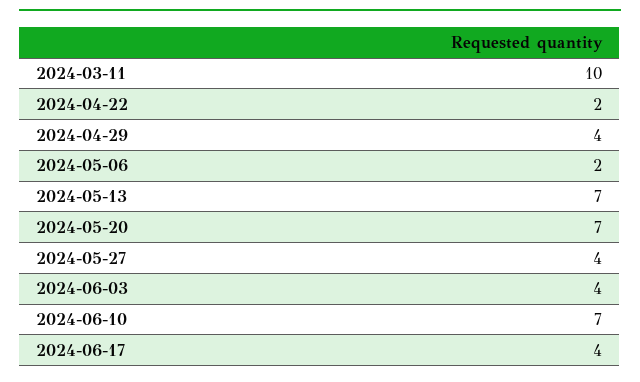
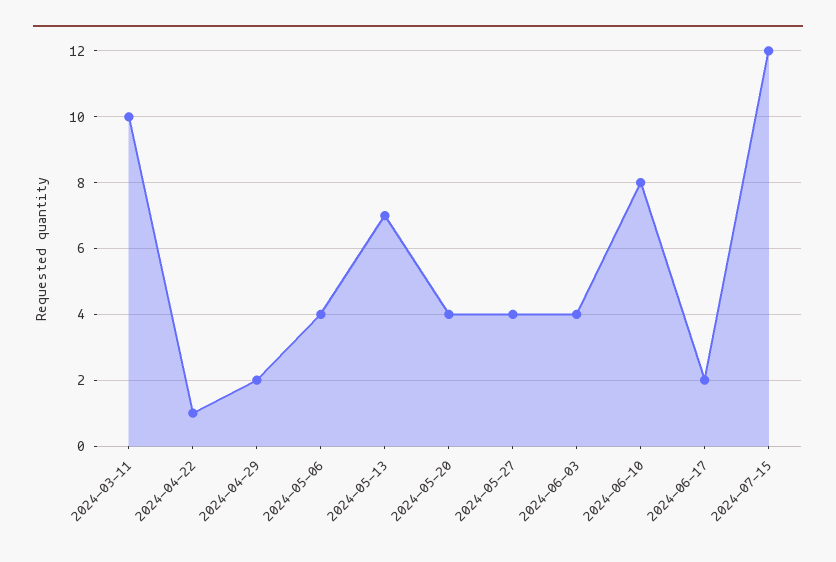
2024-04-22: 2 -> 1
2024-04-29: 4 -> 2
2024-05-06: 2 -> 4
2024-05-20: 7 -> 4
2024-06-10: 7 -> 8
2024-06-17: 4 -> 2
2024-07-15: none -> 12

